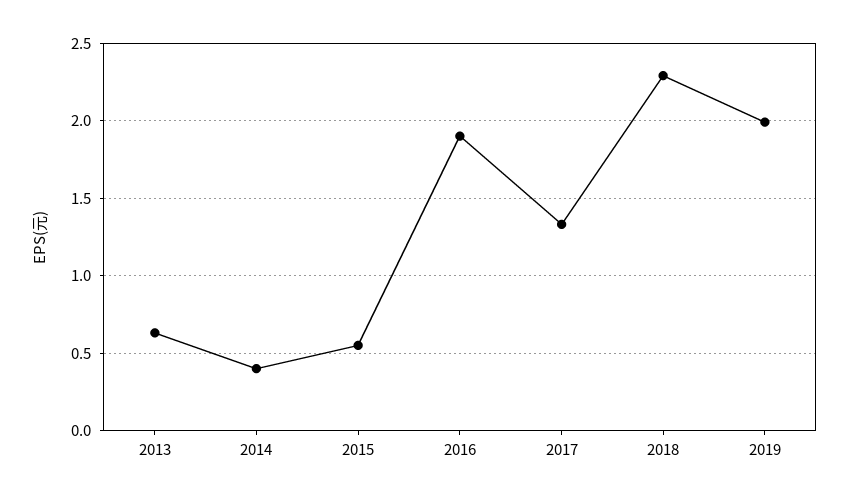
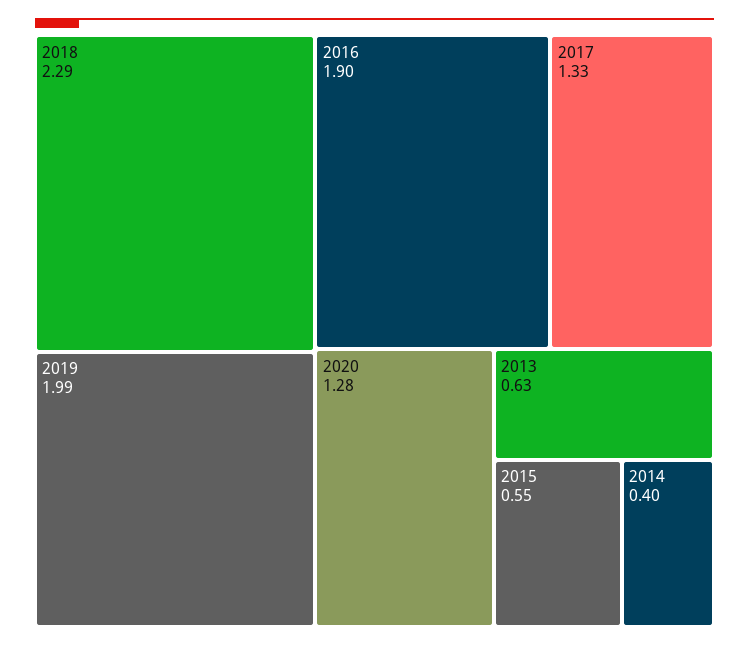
2020: none -> 1.28

